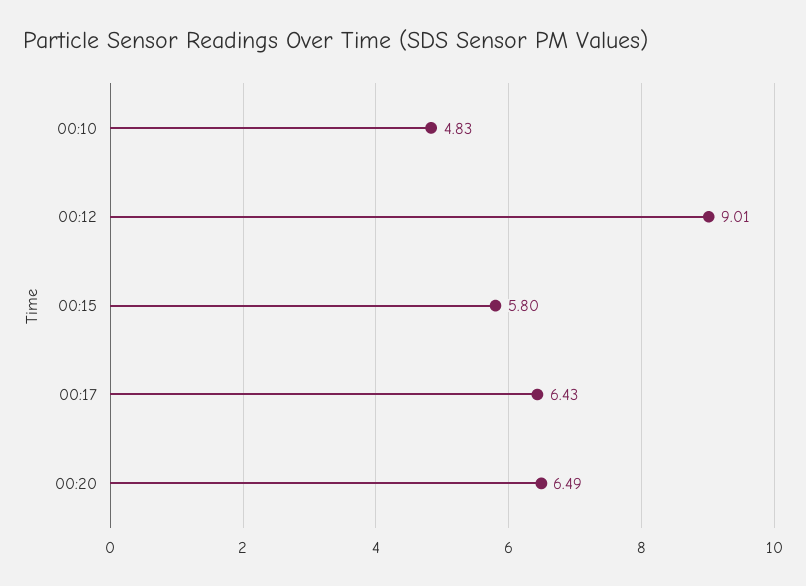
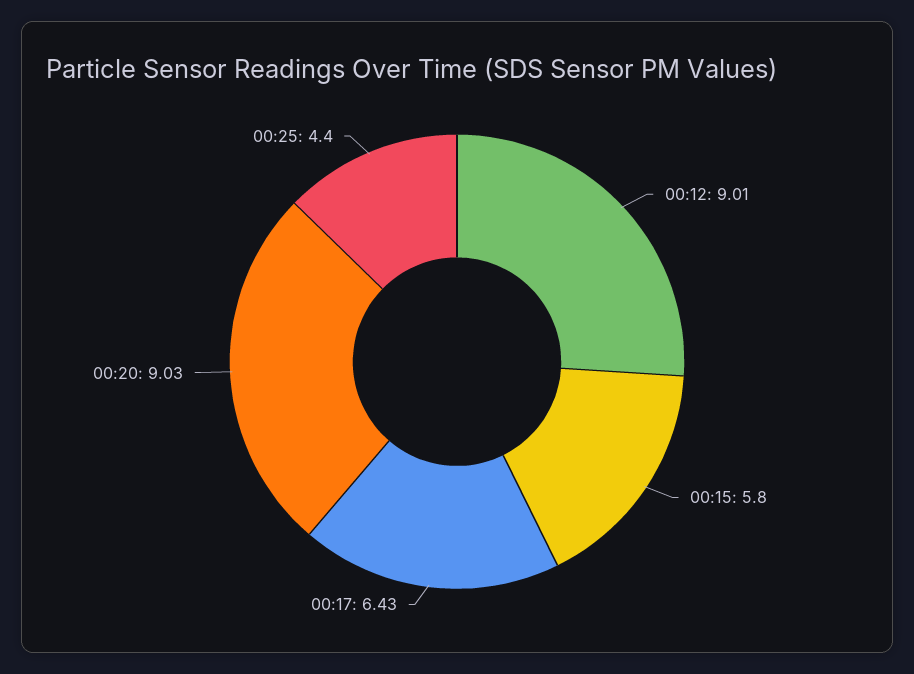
00:10: 4.83 -> none
00:20: 6.49 -> 9.03
00:25: none -> 4.4

